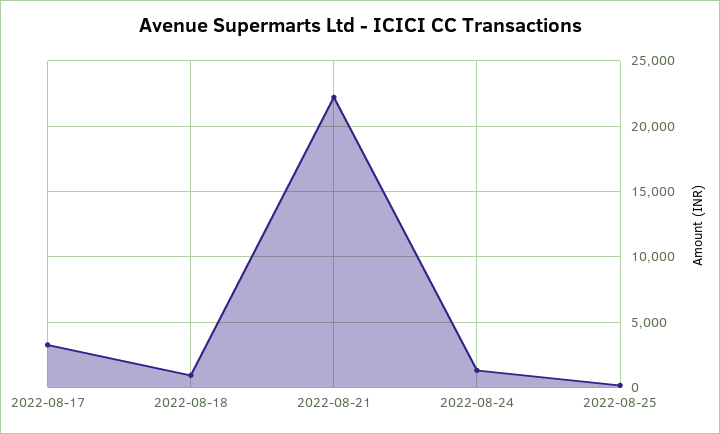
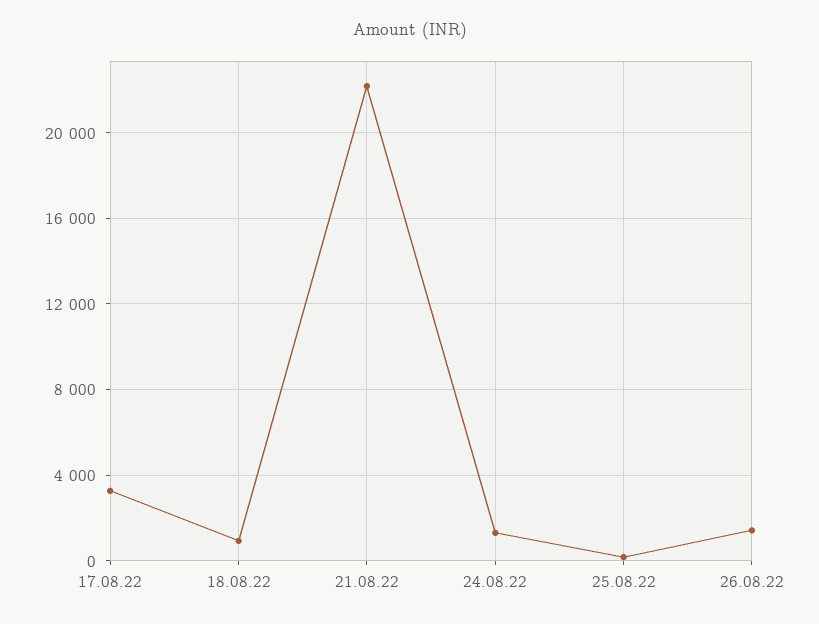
26.08.22: none -> 1500

